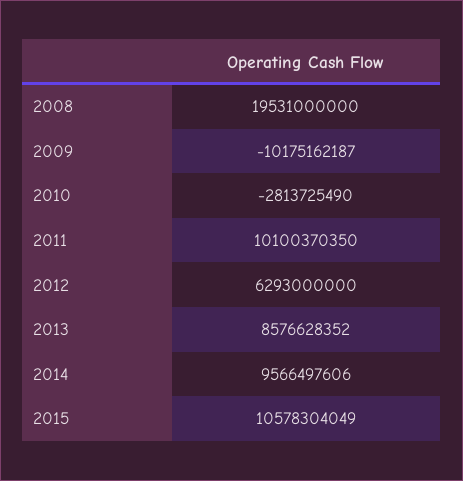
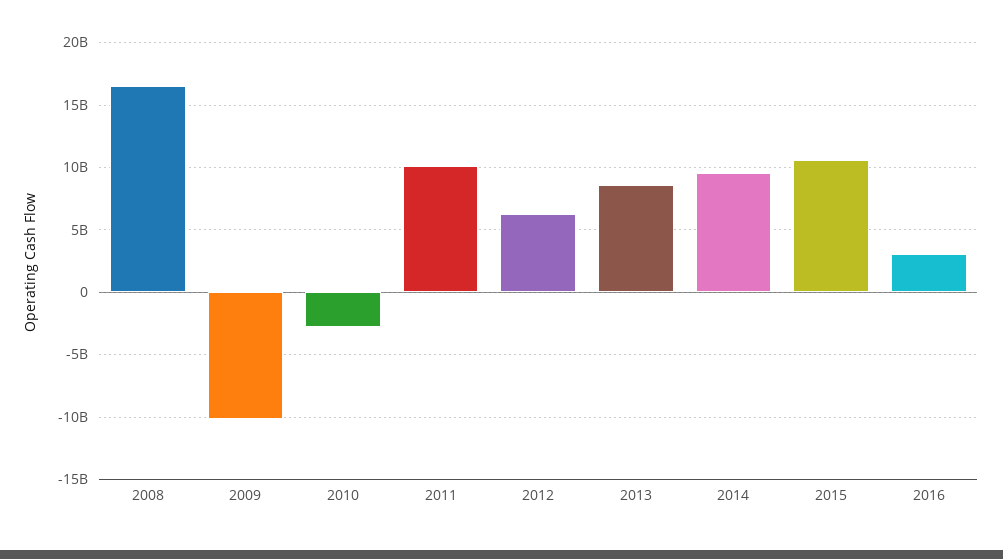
2008: 19531000000 -> 16500000000
2016: none -> 3000000000

